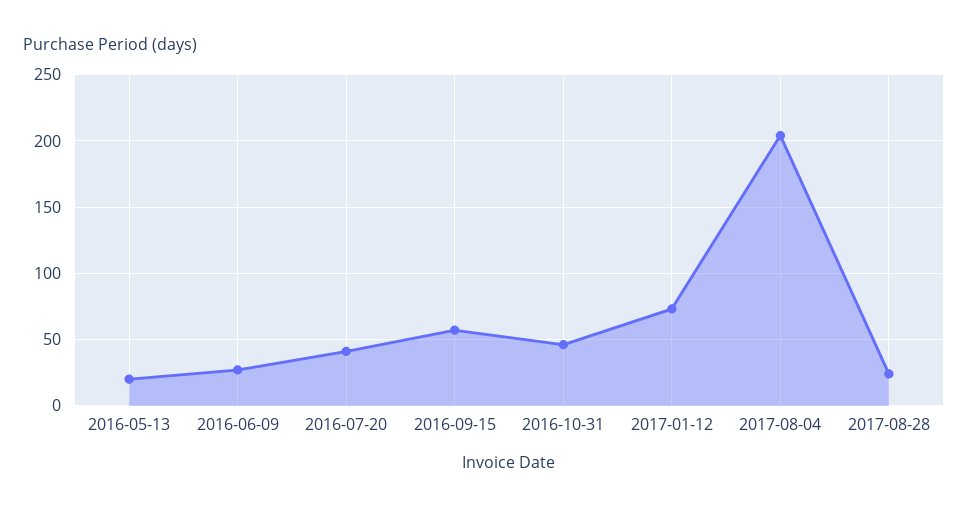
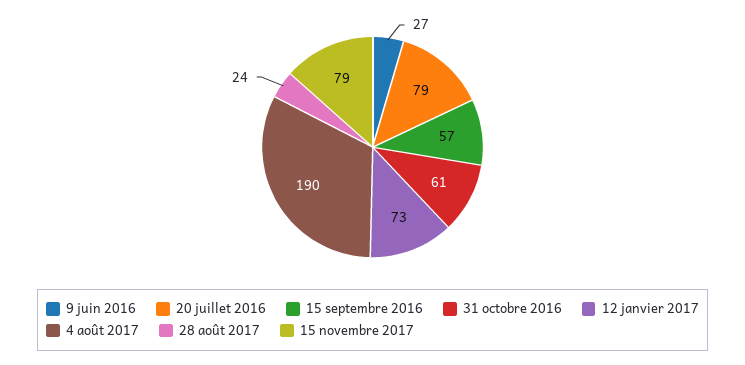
2016-05-13: 20 -> none
2016-07-20: 40 -> 79
2016-10-31: 45 -> 61
2017-08-04: 205 -> 190
15 novembre 2017: none -> 79

